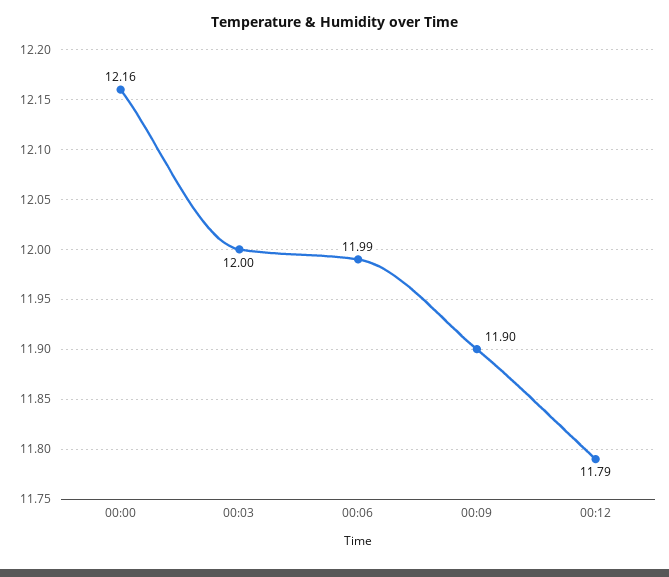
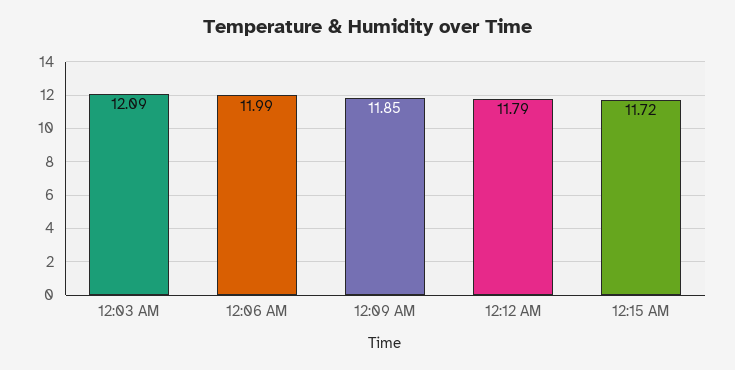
00:00: 12.16 -> none
00:03: 12 -> 12.09
00:09: 11.9 -> 11.85
12:15 AM: none -> 11.72

